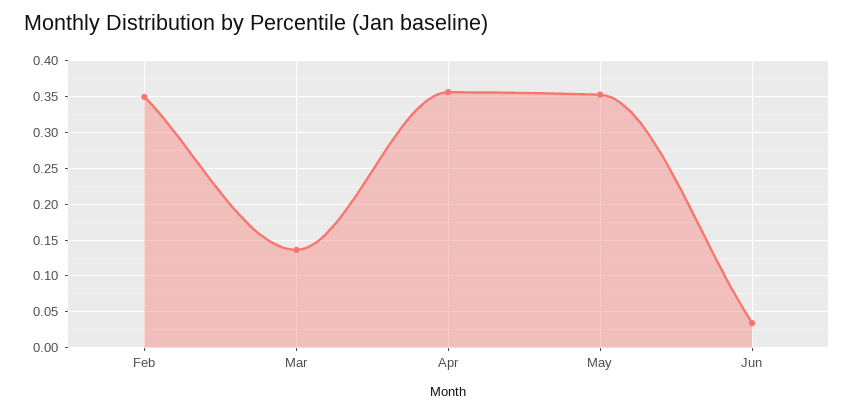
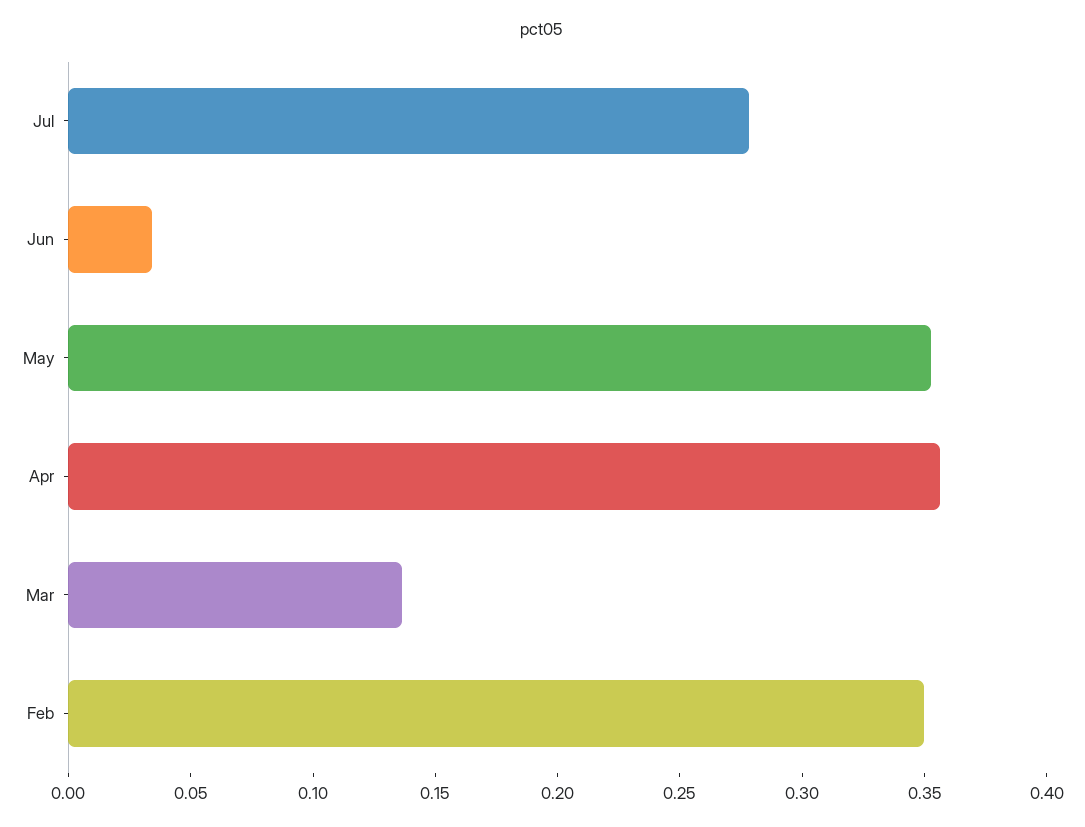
Jul: none -> 0.28

